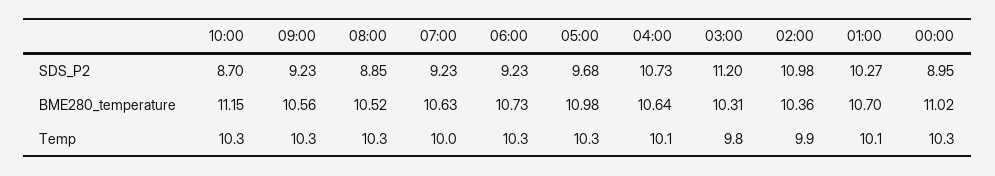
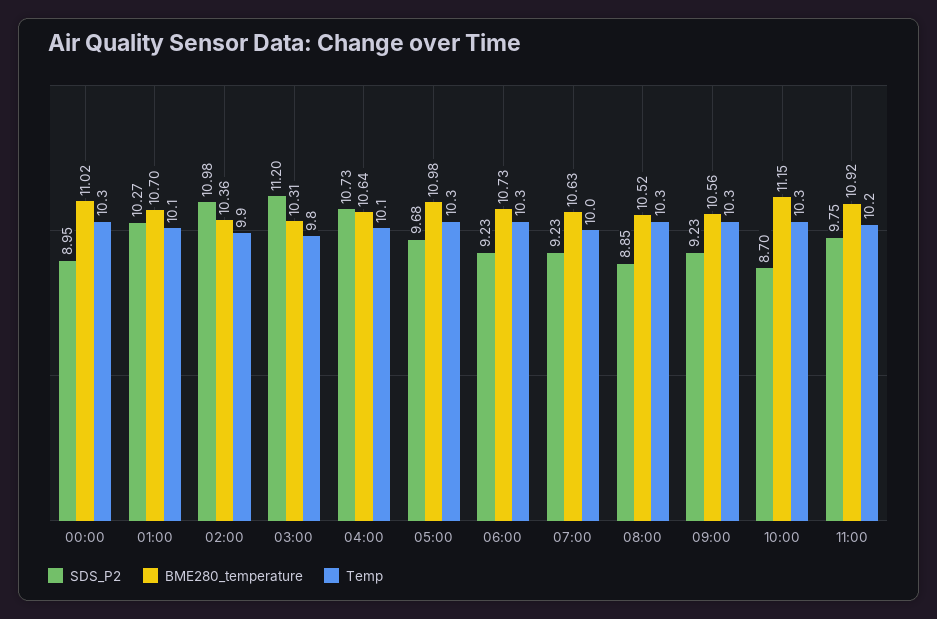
SDS_P2, 11:00: none -> 9.75
BME280_temperature, 11:00: none -> 10.92
Temp, 11:00: none -> 10.2

